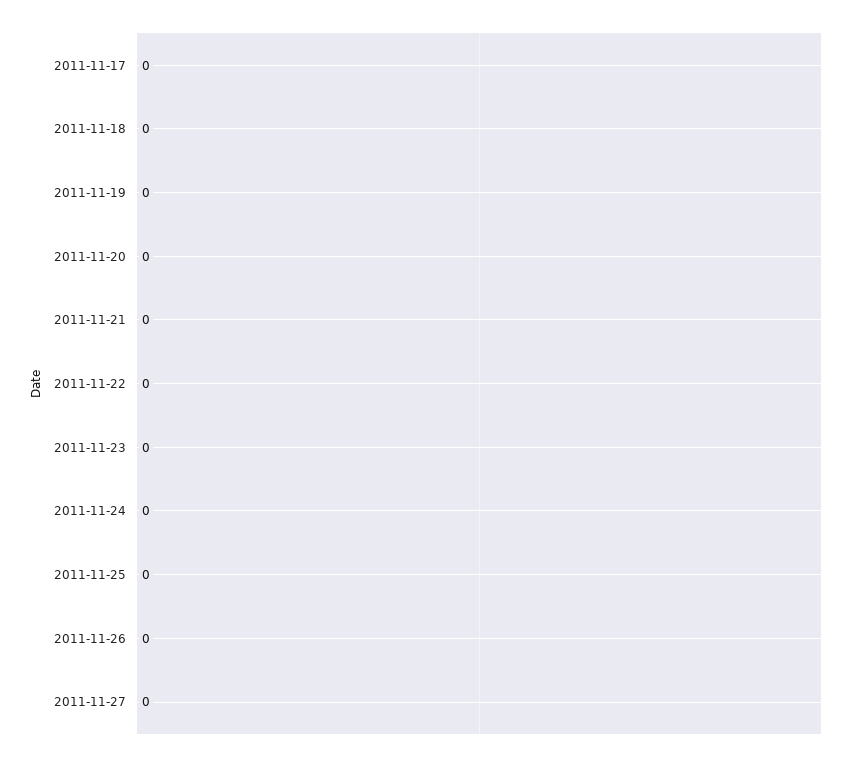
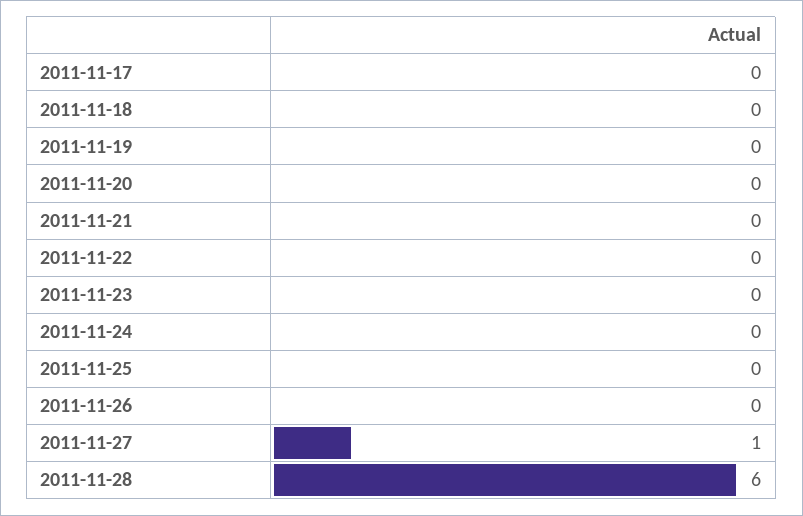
2011-11-27: 0 -> 1
2011-11-28: none -> 6

